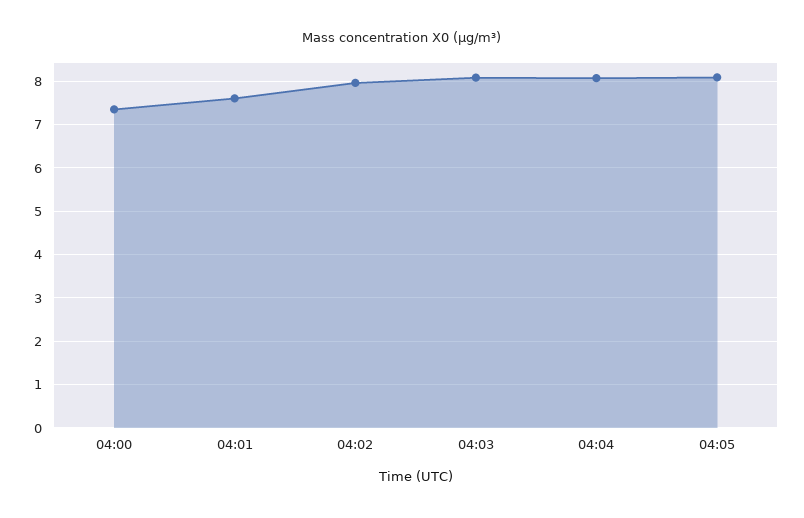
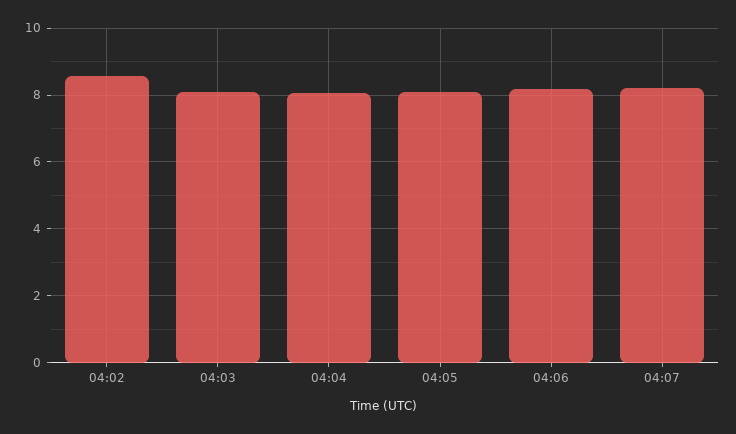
04:00: 7.4 -> none
04:01: 7.6 -> none
04:02: 8 -> 8.6
04:06: none -> 8.2
04:07: none -> 8.2

